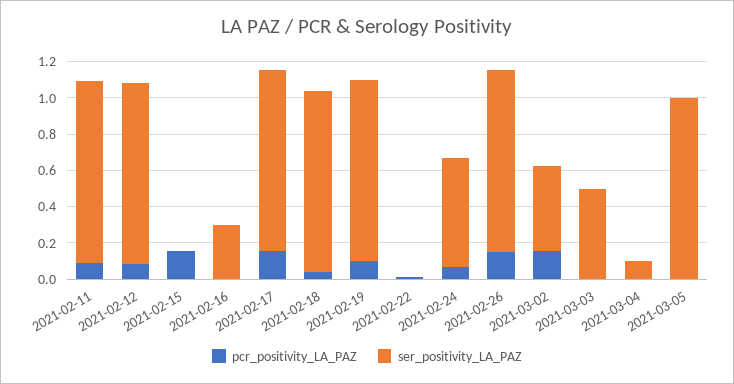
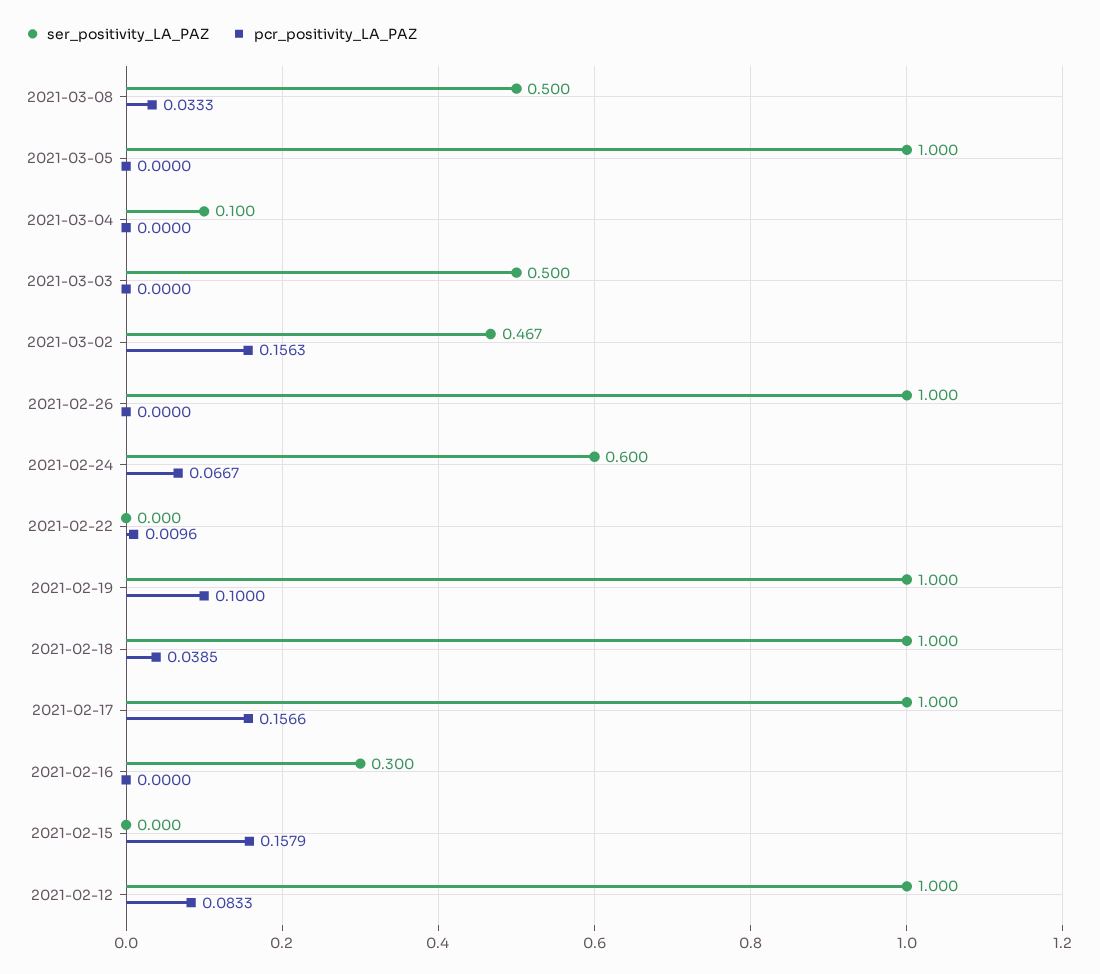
pcr_positivity_LA_PAZ, 2021-02-11: 0.1 -> none
ser_positivity_LA_PAZ, 2021-02-11: 1 -> none
pcr_positivity_LA_PAZ, 2021-02-26: 0.15 -> 0
ser_positivity_LA_PAZ, 2021-03-08: none -> 0.5
pcr_positivity_LA_PAZ, 2021-03-08: none -> 0.0333

